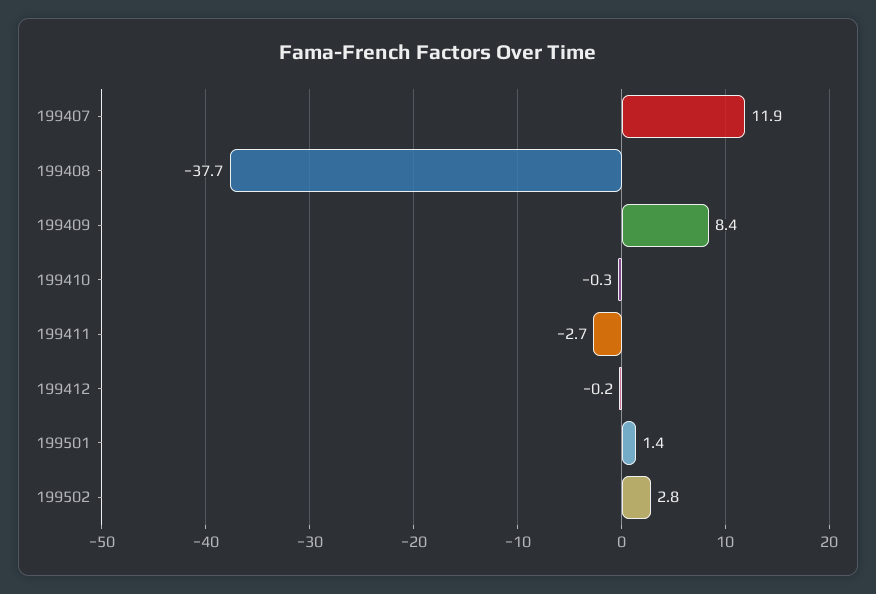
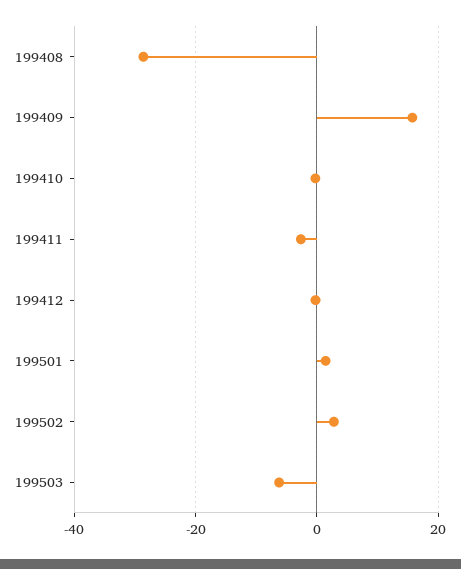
199407: 11.9 -> none
199408: -37.7 -> -28
199409: 8.4 -> 16
199503: none -> -6

